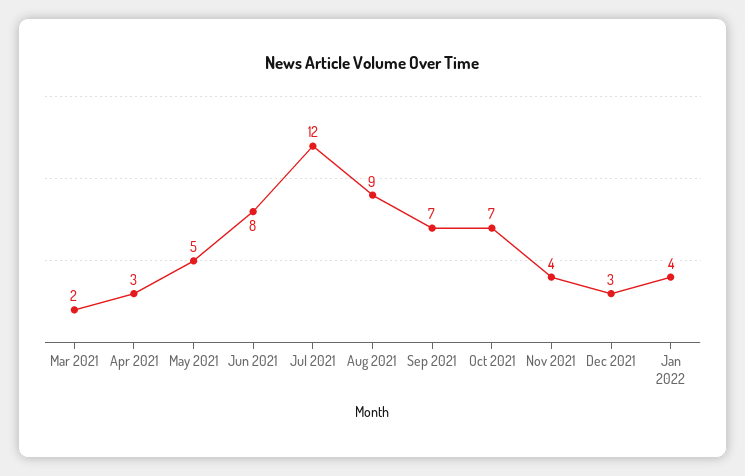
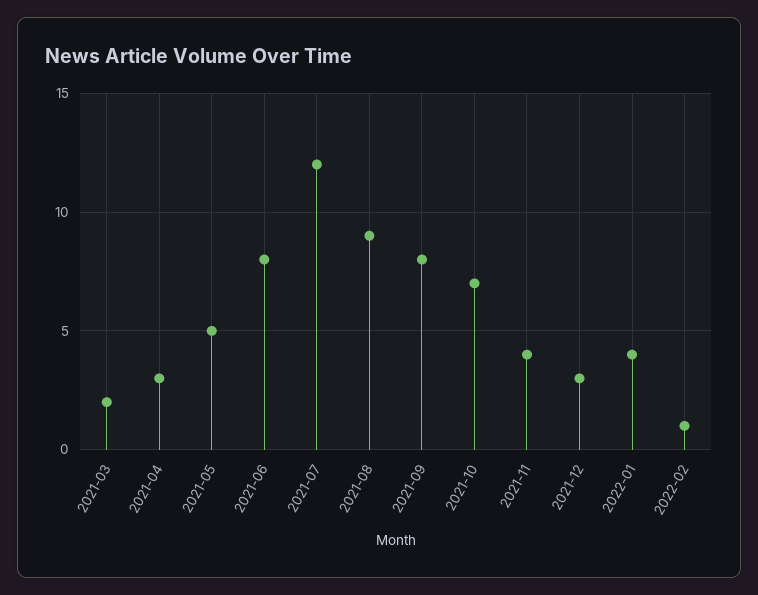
Sep 2021: 7 -> 8
2022-02: none -> 1

